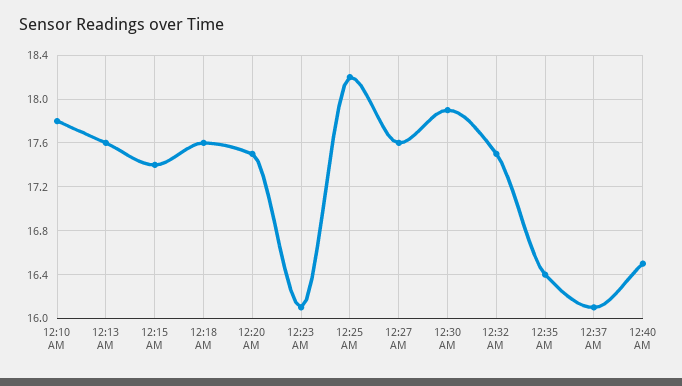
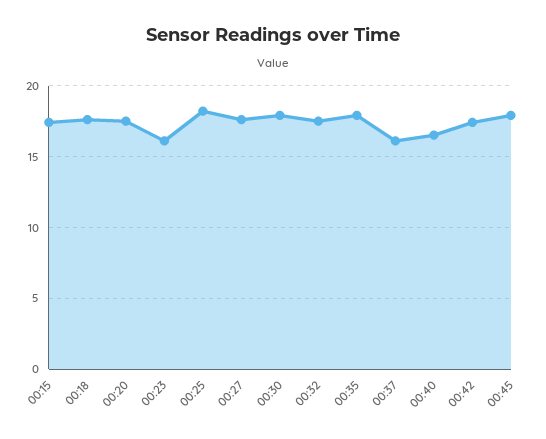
12:10 AM: 17.8 -> none
12:13 AM: 17.6 -> none
12:35 AM: 16.4 -> 18
00:42: none -> 17.5
00:45: none -> 18

